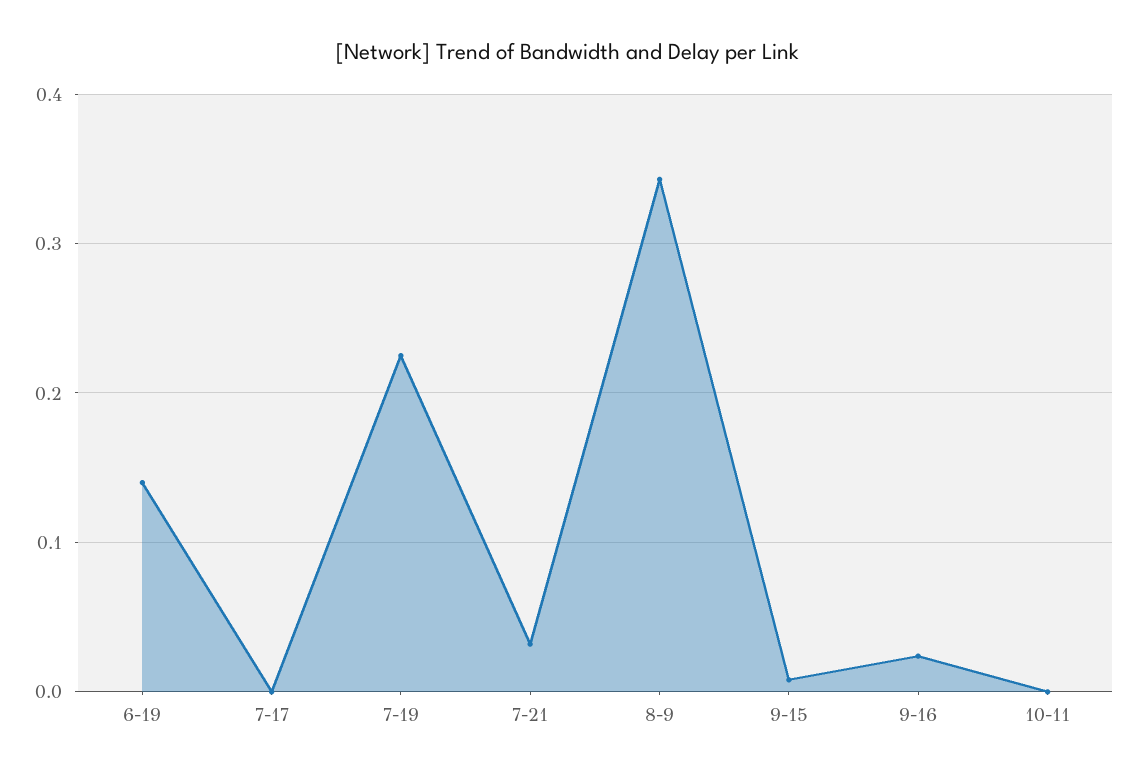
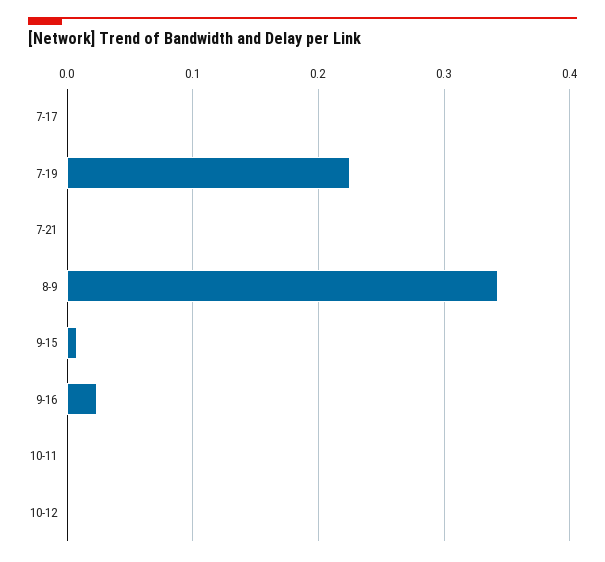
6-19: 0.14 -> none
7-21: 0.03 -> 0
10-12: none -> 0

